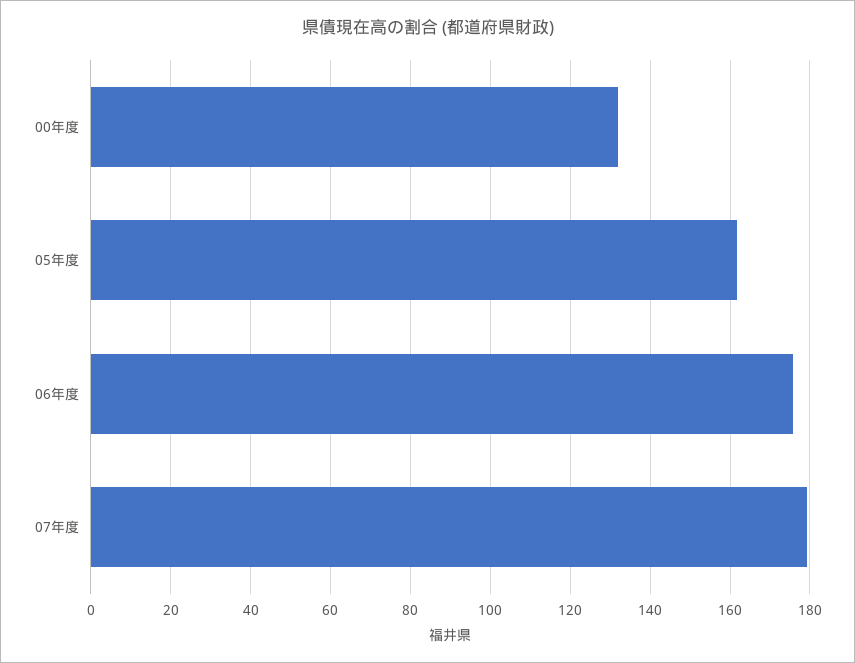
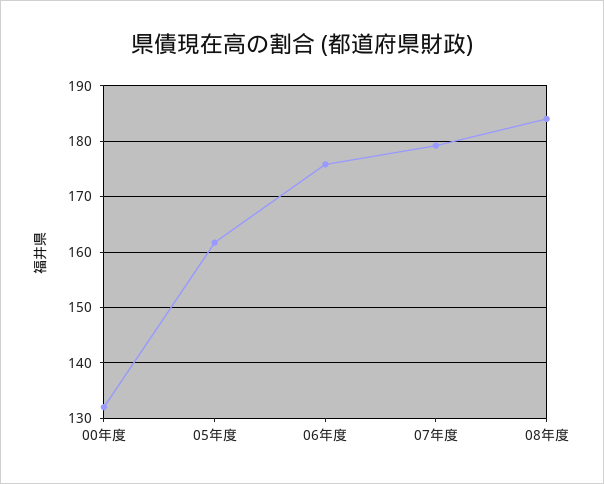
08年度: none -> 184

